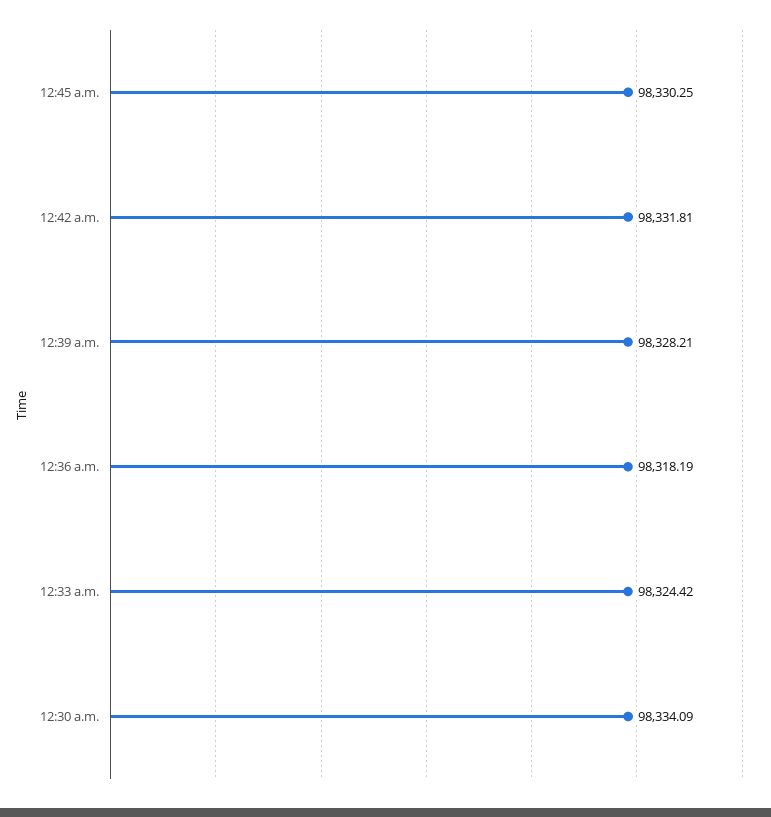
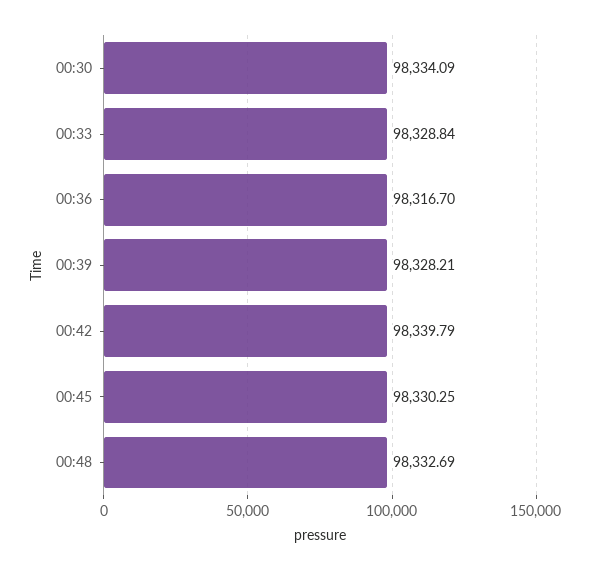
12:42 a.m.: 98331.81 -> 98339.79
12:36 a.m.: 98318.19 -> 98316.7
12:33 a.m.: 98324.42 -> 98328.84
00:48: none -> 98332.69

